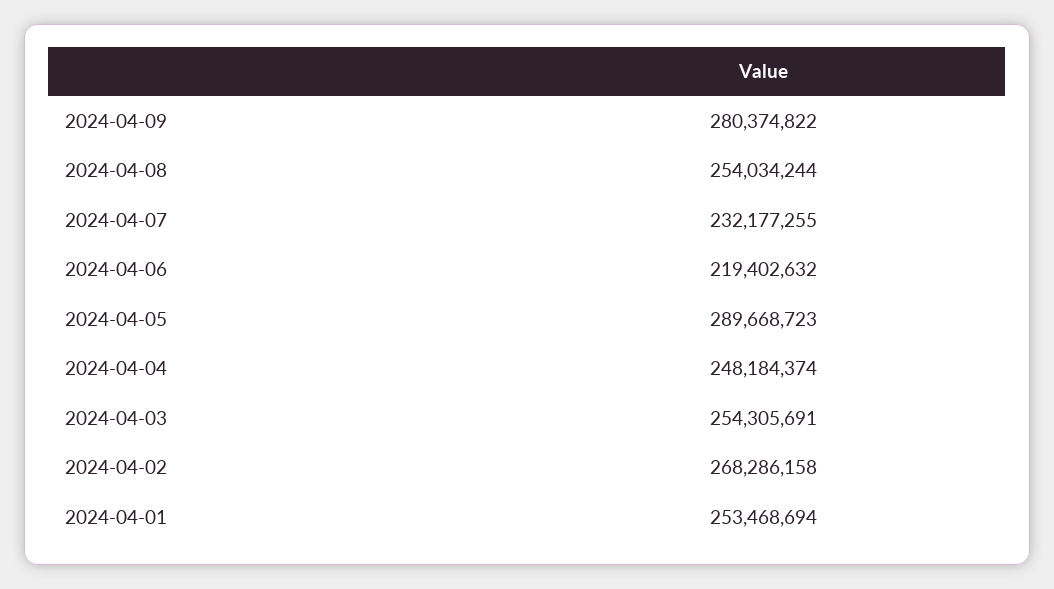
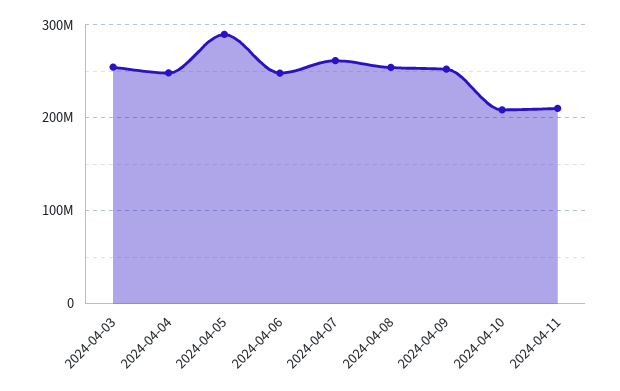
2024-04-09: 280374822 -> 250000000
2024-04-07: 232177255 -> 260000000
2024-04-06: 219402632 -> 250000000
2024-04-02: 268286158 -> none
2024-04-01: 253468694 -> none
2024-04-10: none -> 210000000
2024-04-11: none -> 210000000

